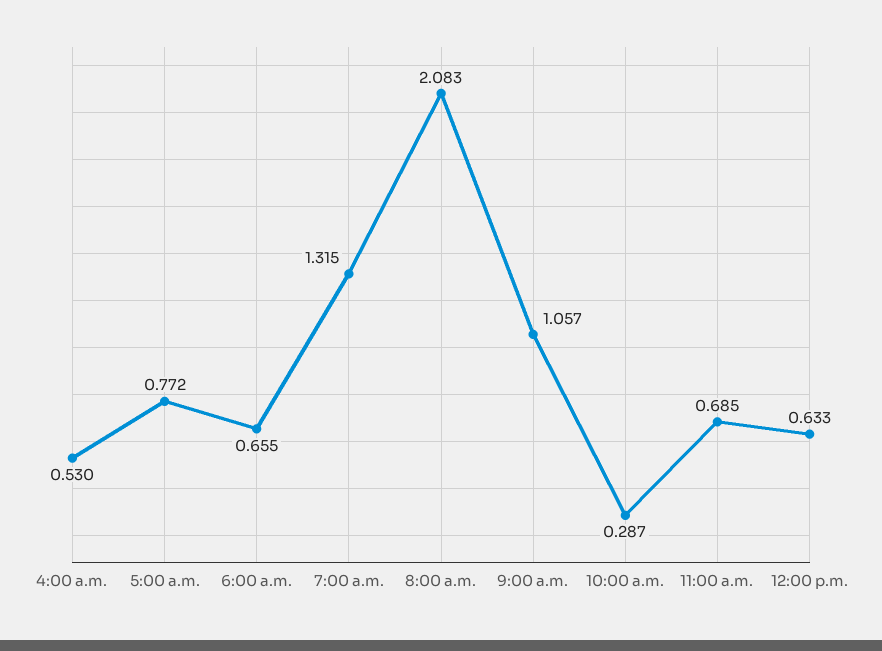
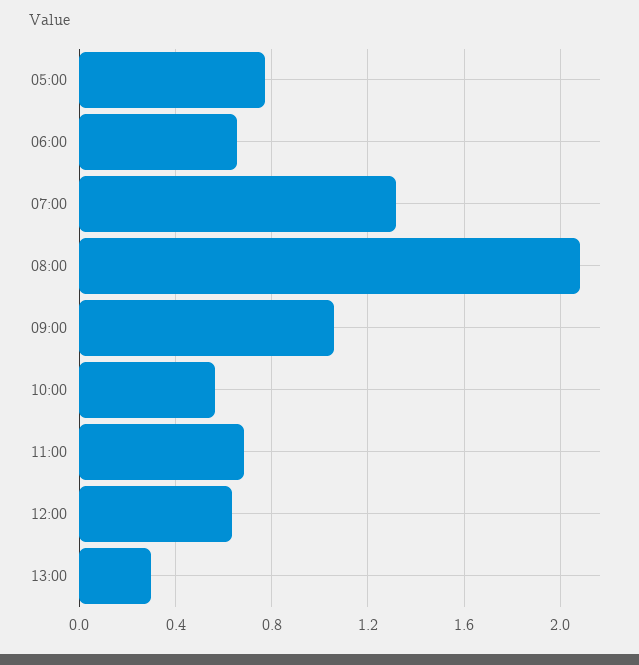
4:00 a.m.: 0.53 -> none
10:00 a.m.: 0.287 -> 0.55
13:00: none -> 0.3

